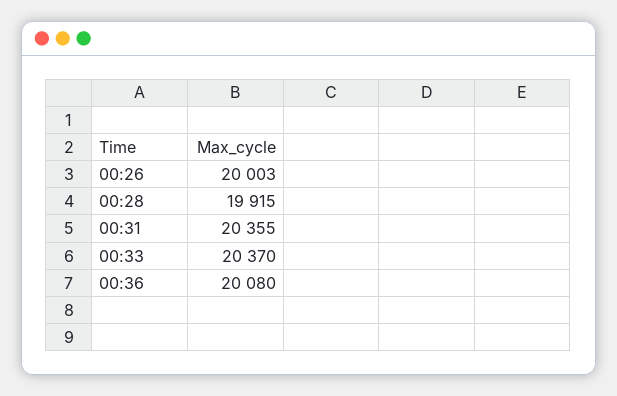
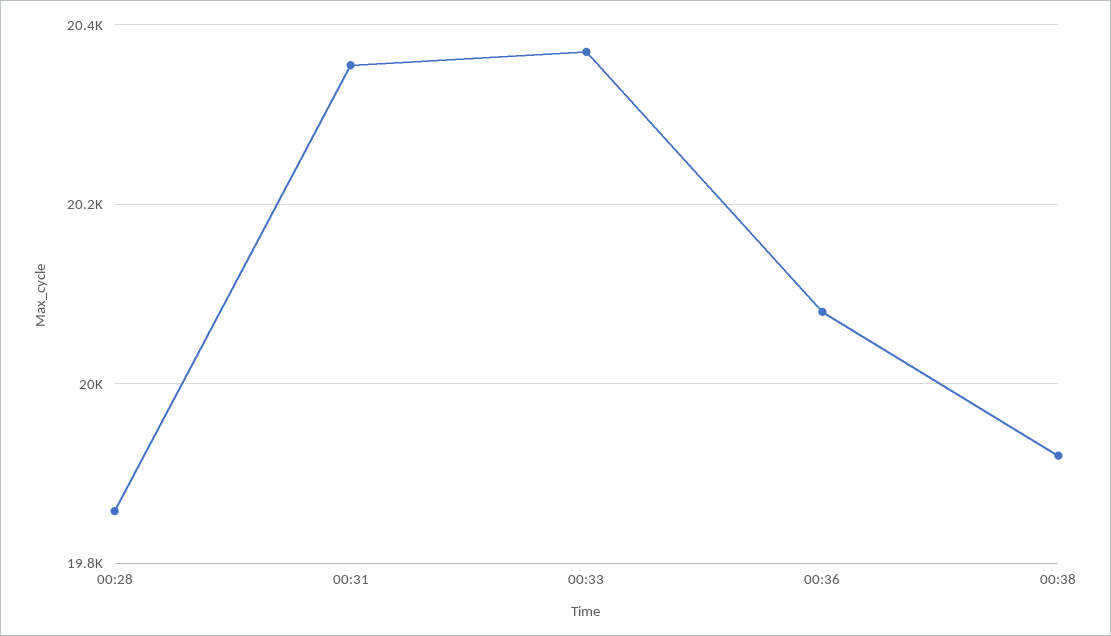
00:26: 20003 -> none
00:28: 19915 -> 19860
00:38: none -> 19920

